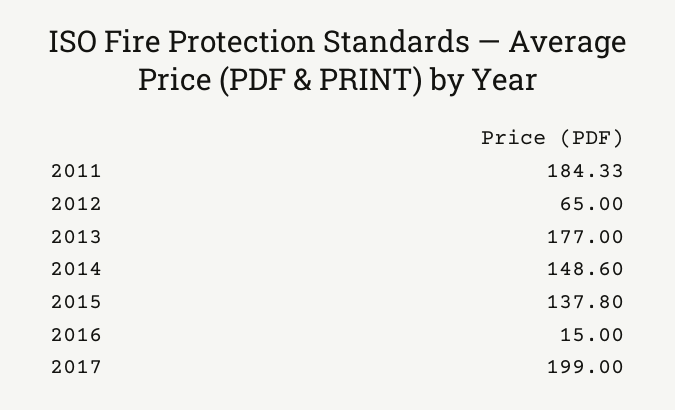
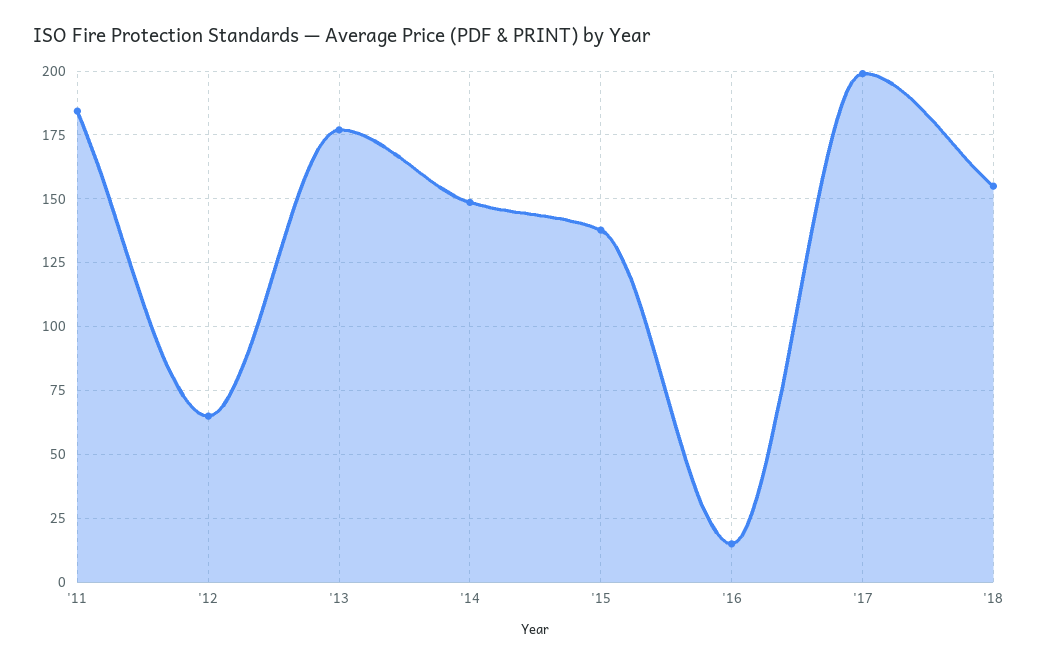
'18: none -> 155

